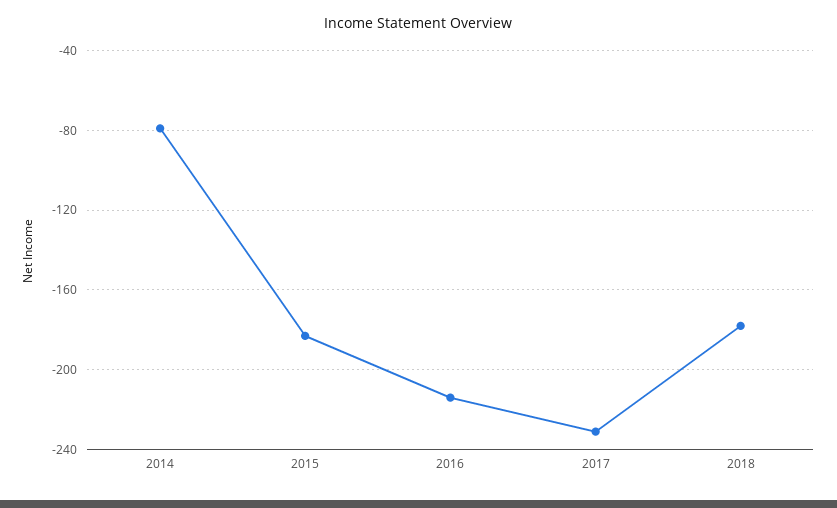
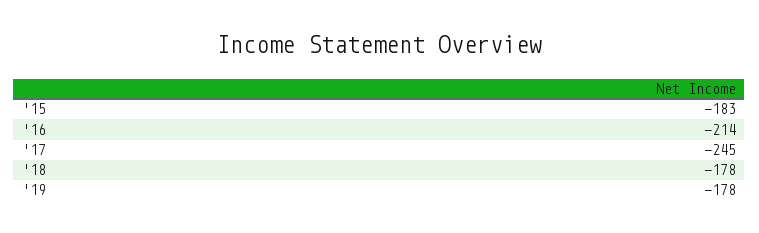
2014: -80 -> none
2017: -230 -> -245
'19: none -> -178

